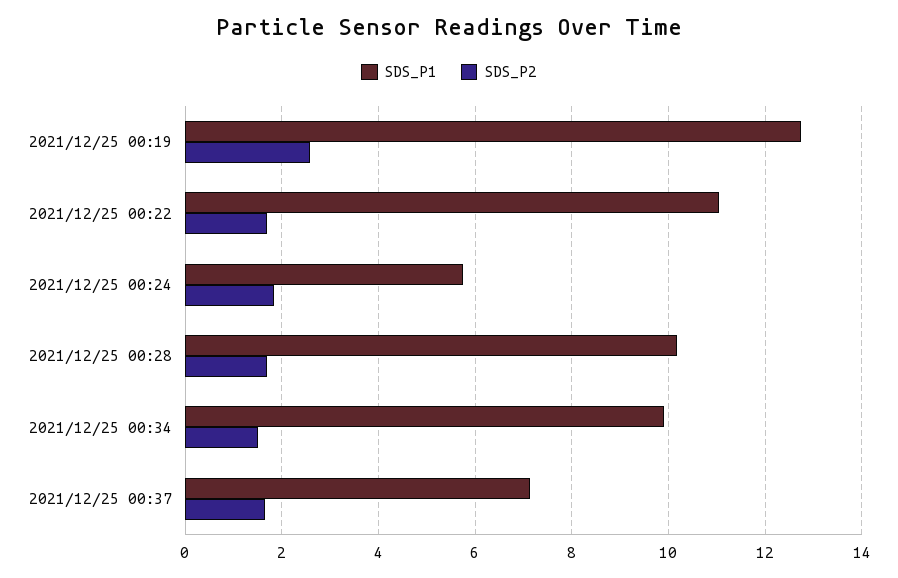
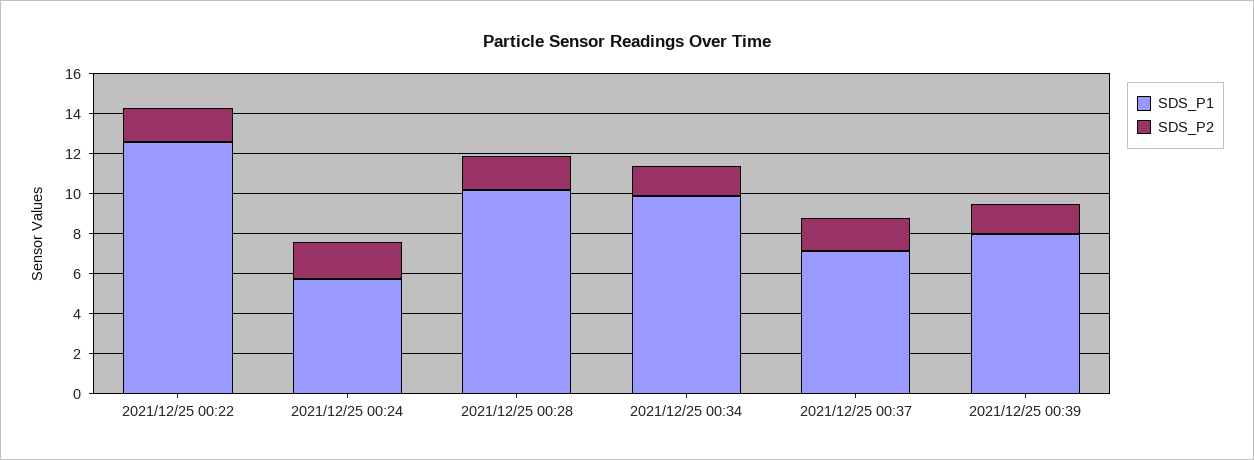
SDS_P1, 2021/12/25 00:19: 12.8 -> none
SDS_P2, 2021/12/25 00:19: 2.6 -> none
SDS_P1, 2021/12/25 00:22: 11 -> 12.5
SDS_P1, 2021/12/25 00:39: none -> 8
SDS_P2, 2021/12/25 00:39: none -> 1.5

